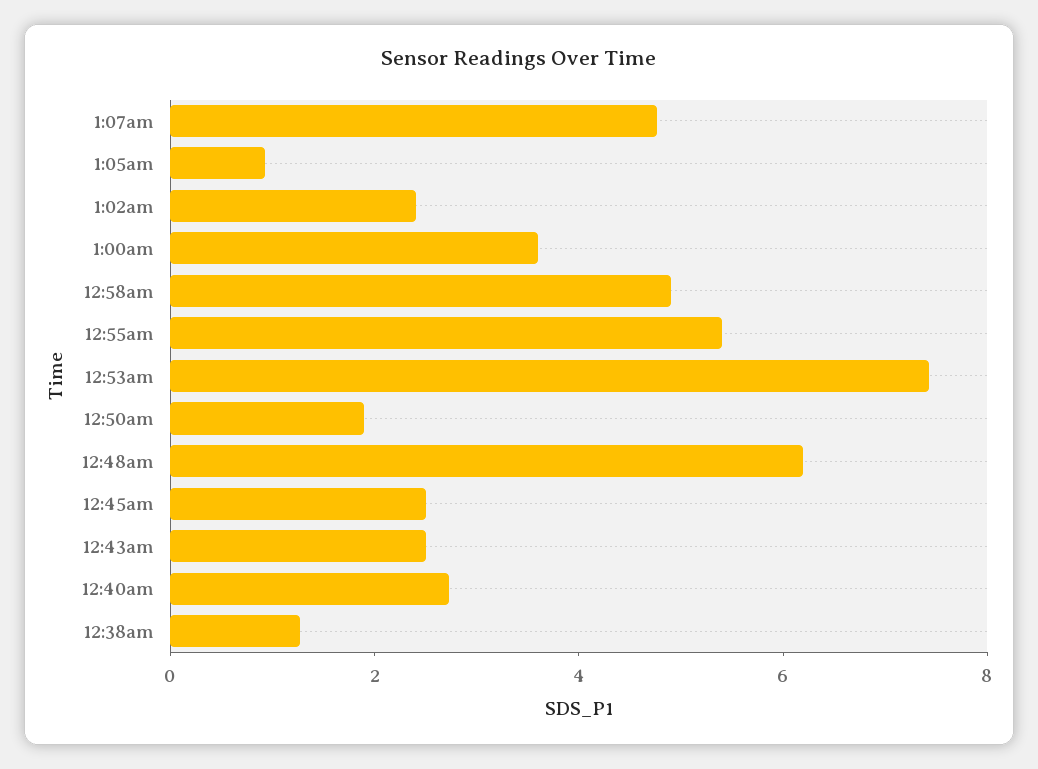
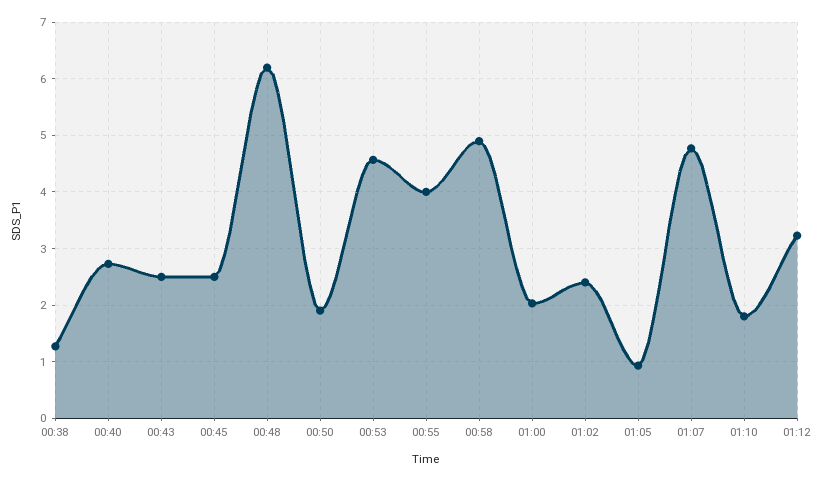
1:00am: 3.5 -> 2
12:55am: 5.5 -> 4
12:53am: 7.5 -> 4.6
01:10: none -> 1.8
01:12: none -> 3.2

